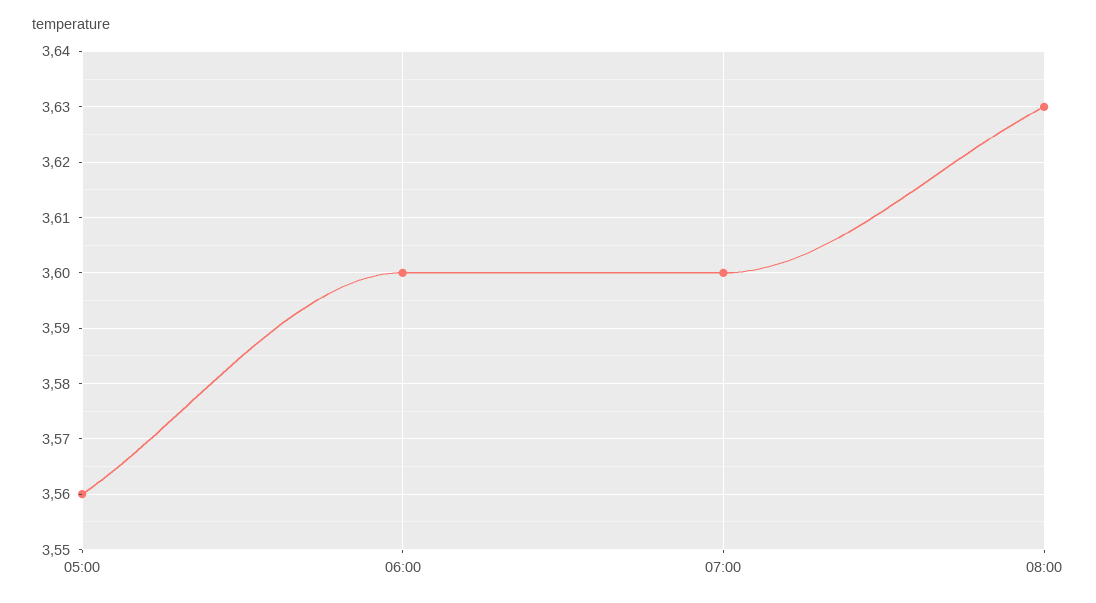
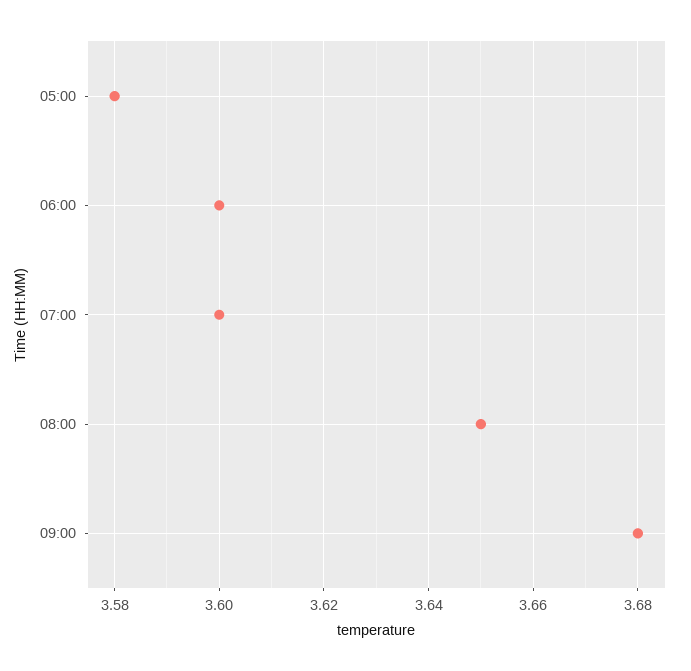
05:00: 3.56 -> 3.58
08:00: 3.63 -> 3.65
09:00: none -> 3.68

